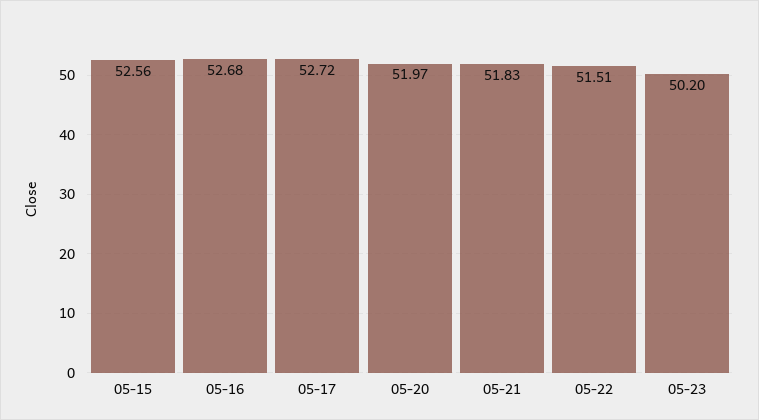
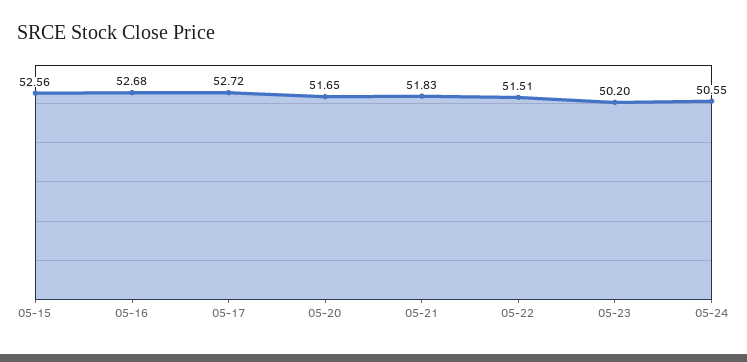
05-20: 51.97 -> 51.65
05-24: none -> 50.55

